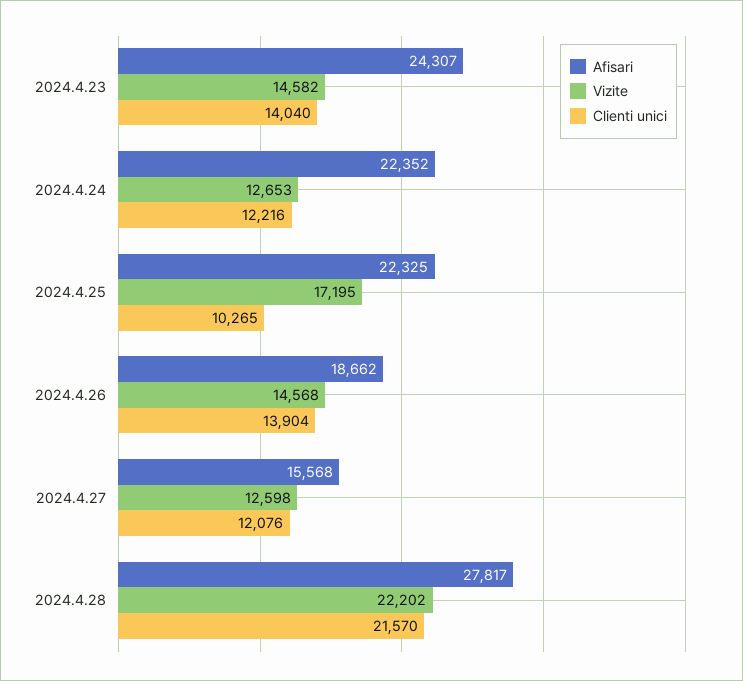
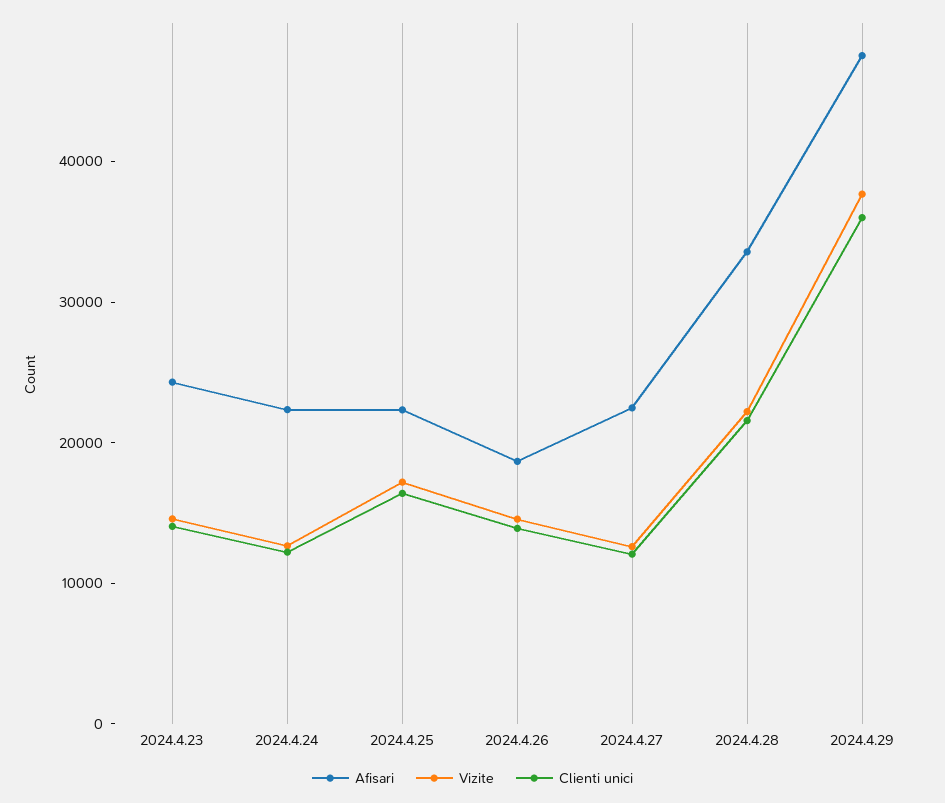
Clienti unici, 2024.4.25: 10265 -> 16000
Afisari, 2024.4.27: 15568 -> 22000
Afisari, 2024.4.28: 27817 -> 34000
Afisari, 2024.4.29: none -> 48000
Vizite, 2024.4.29: none -> 38000
Clienti unici, 2024.4.29: none -> 36000

